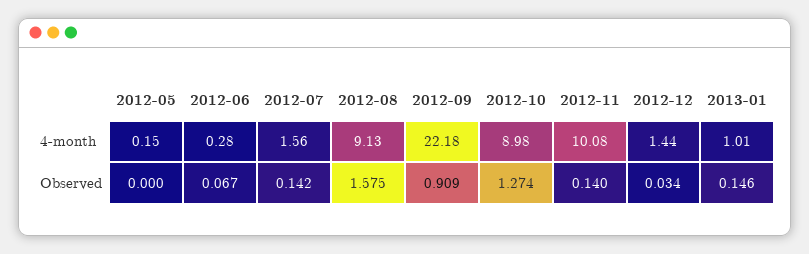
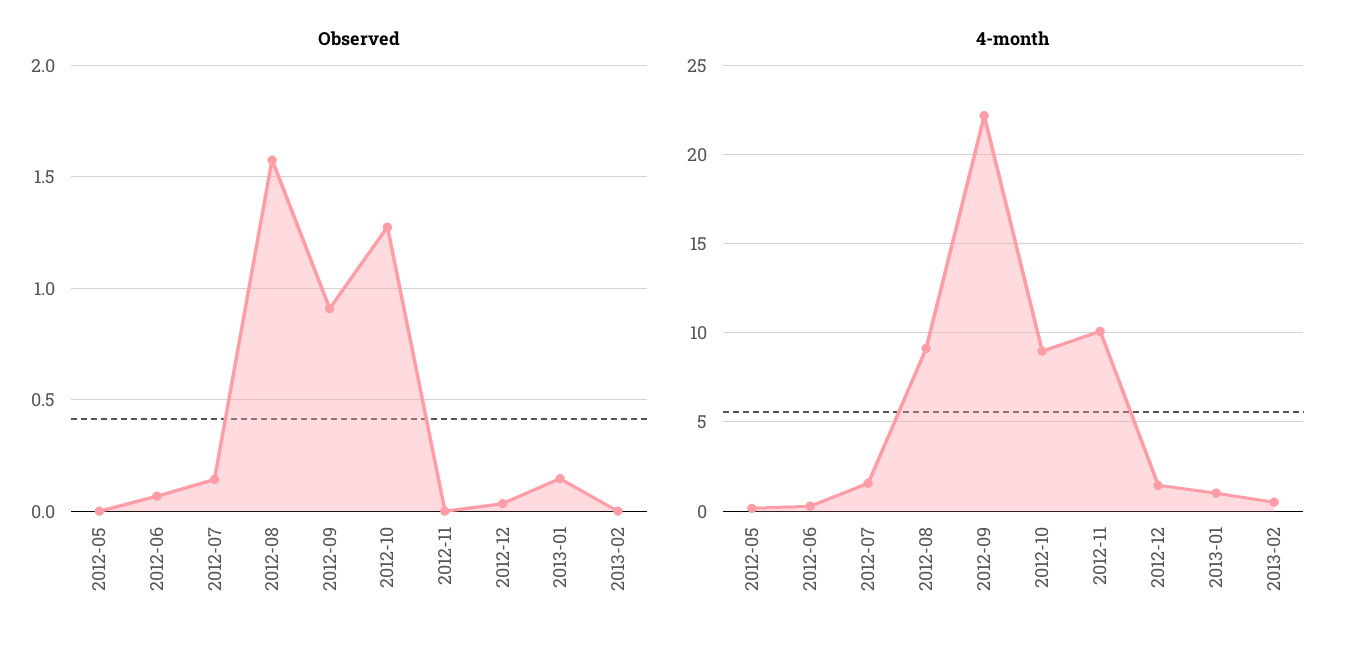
Observed, 2012-11: 0.14 -> 0
Observed, 2013-02: none -> 0
4-month, 2013-02: none -> 0.5

